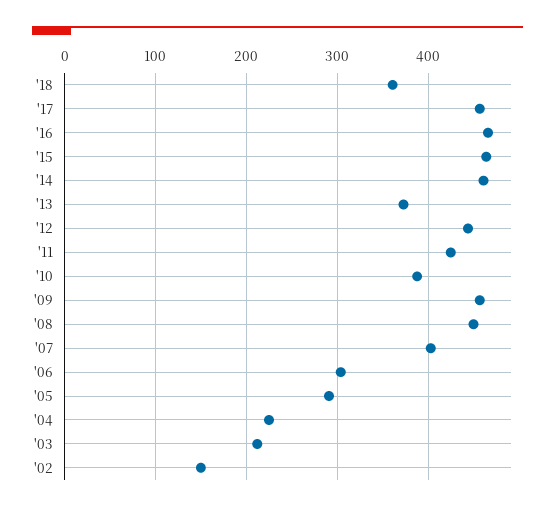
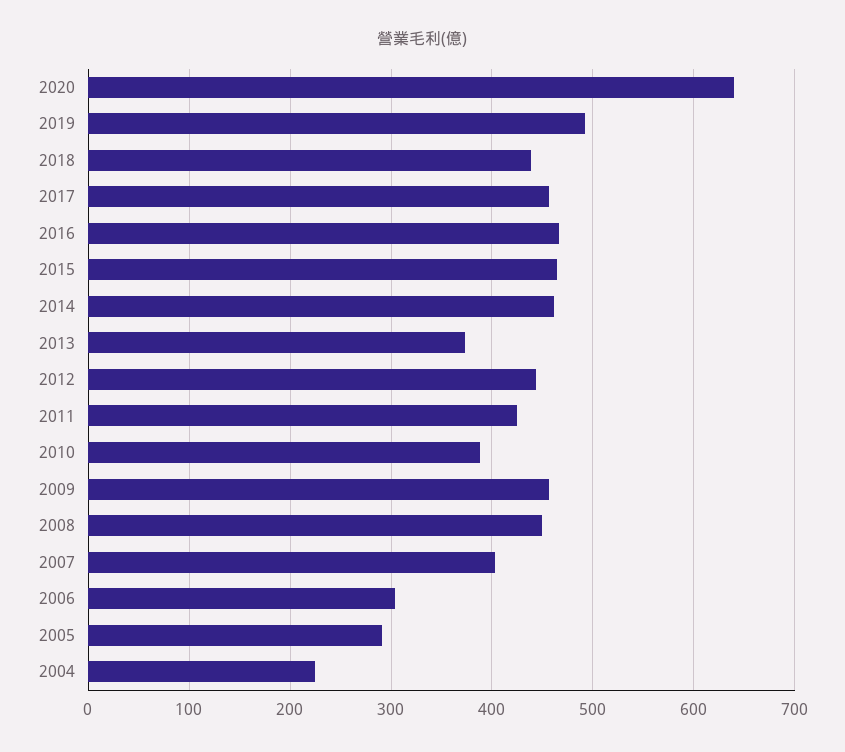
'18: 360 -> 440
'03: 210 -> none
'02: 150 -> none
2020: none -> 640
2019: none -> 490

